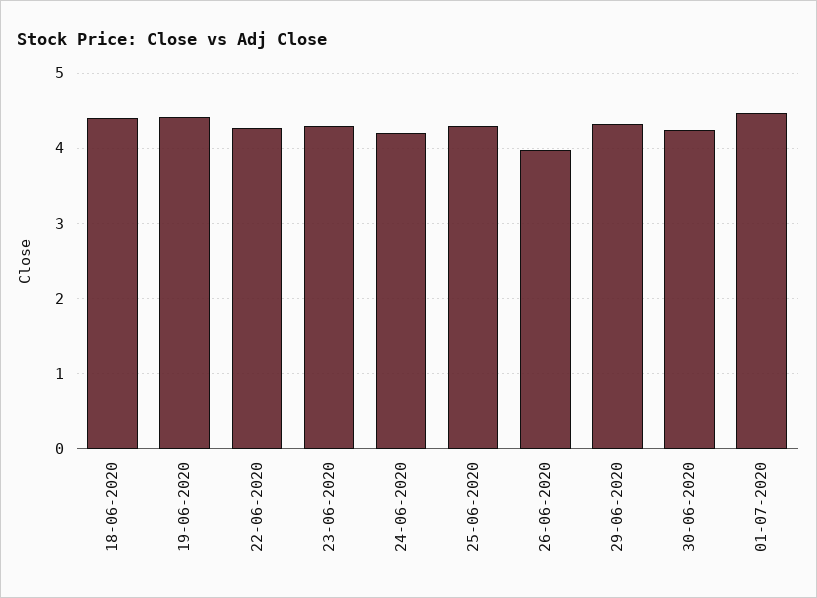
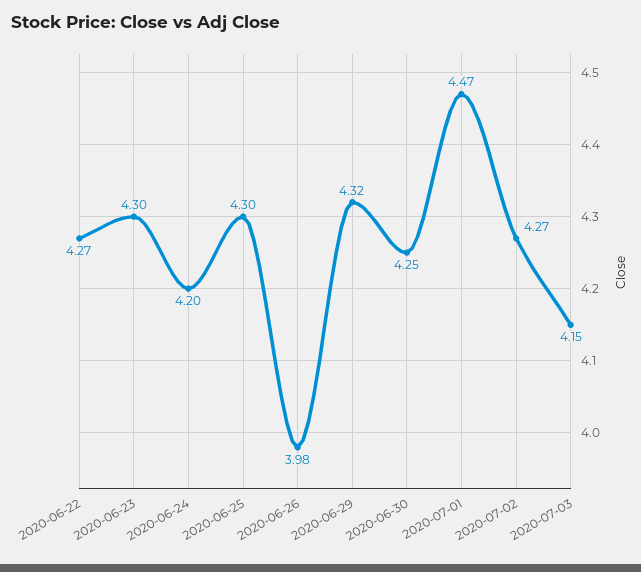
18-06-2020: 4.4 -> none
19-06-2020: 4.4 -> none
2020-07-02: none -> 4.27
2020-07-03: none -> 4.15

